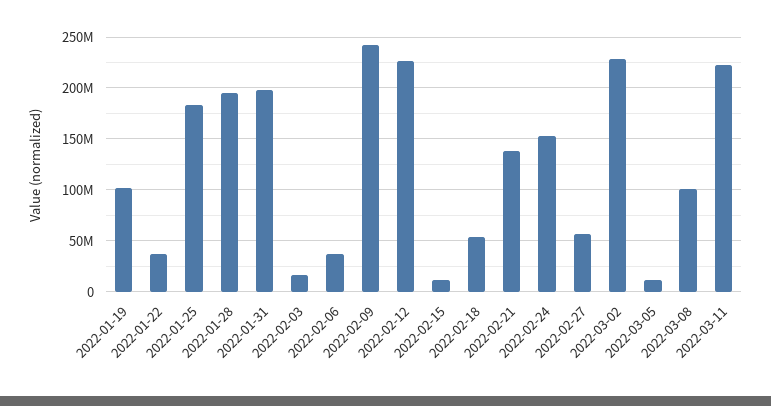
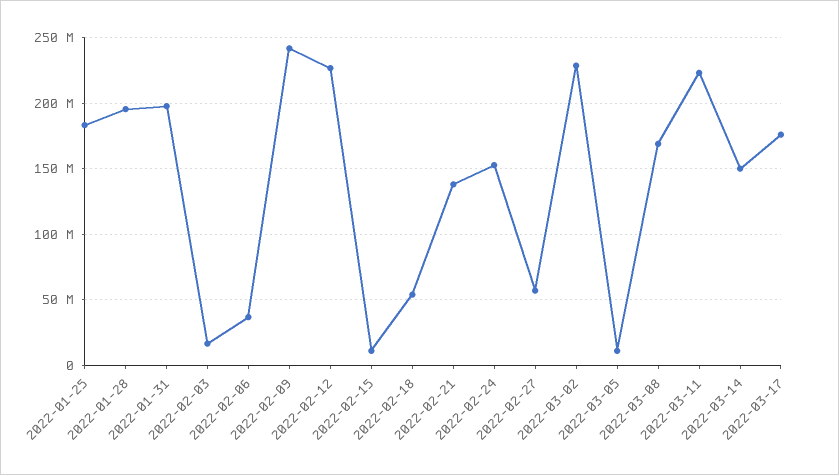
2022-01-19: 100000000 -> none
2022-01-22: 40000000 -> none
2022-03-08: 100000000 -> 170000000
2022-03-14: none -> 150000000
2022-03-17: none -> 175000000

